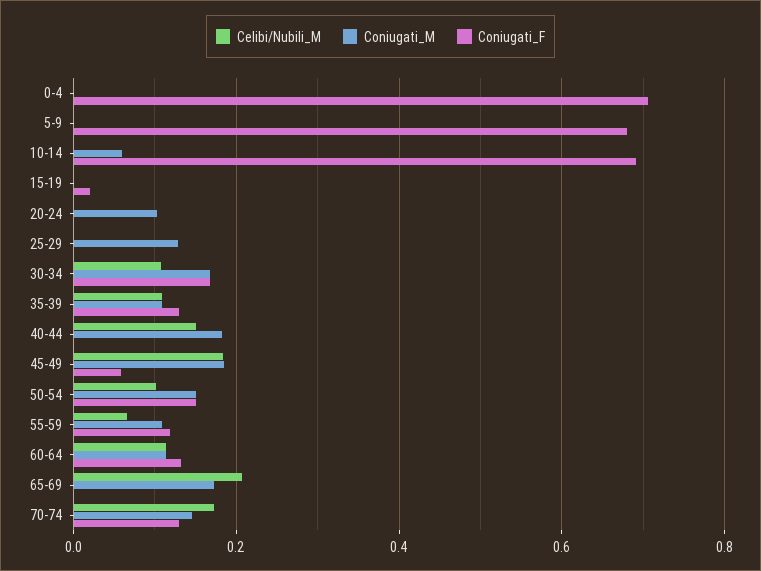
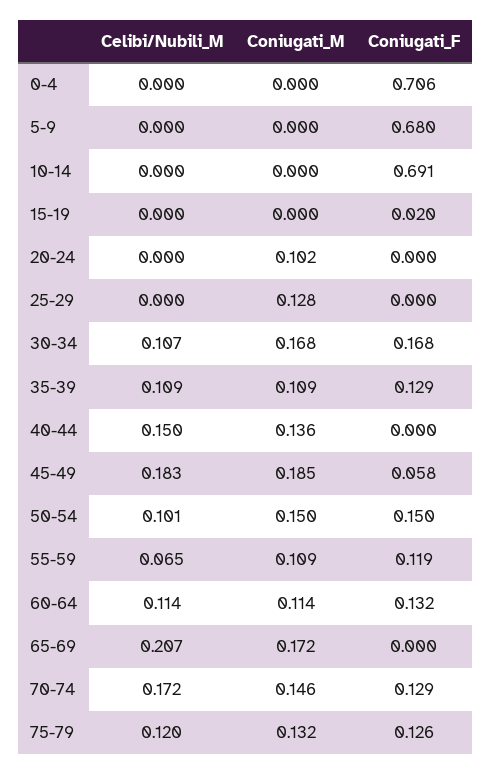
Coniugati_M, 10-14: 0.06 -> 0
Coniugati_M, 40-44: 0.18 -> 0.136
Celibi/Nubili_M, 75-79: none -> 0.12
Coniugati_M, 75-79: none -> 0.132
Coniugati_F, 75-79: none -> 0.126

